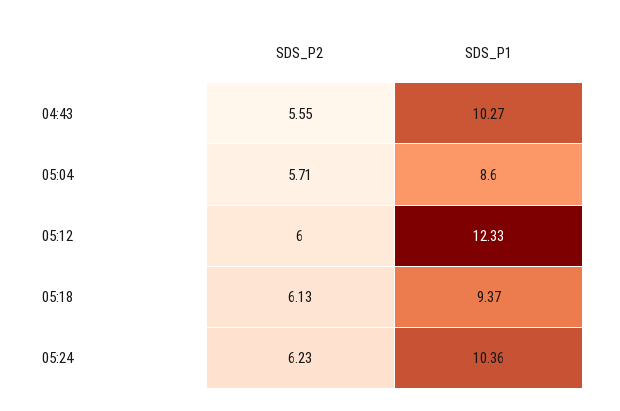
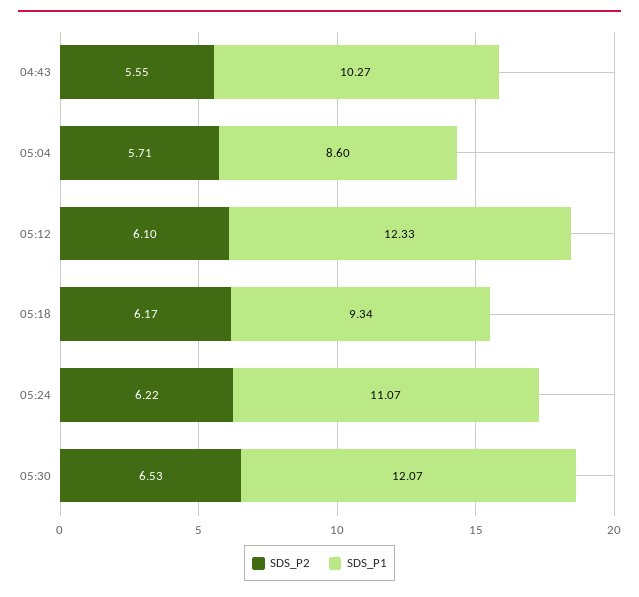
SDS_P2, 05:12: 6 -> 6.1
SDS_P2, 05:18: 6.13 -> 6.17
SDS_P1, 05:18: 9.37 -> 9.34
SDS_P2, 05:24: 6.23 -> 6.22
SDS_P1, 05:24: 10.36 -> 11.07
SDS_P2, 05:30: none -> 6.53
SDS_P1, 05:30: none -> 12.07

